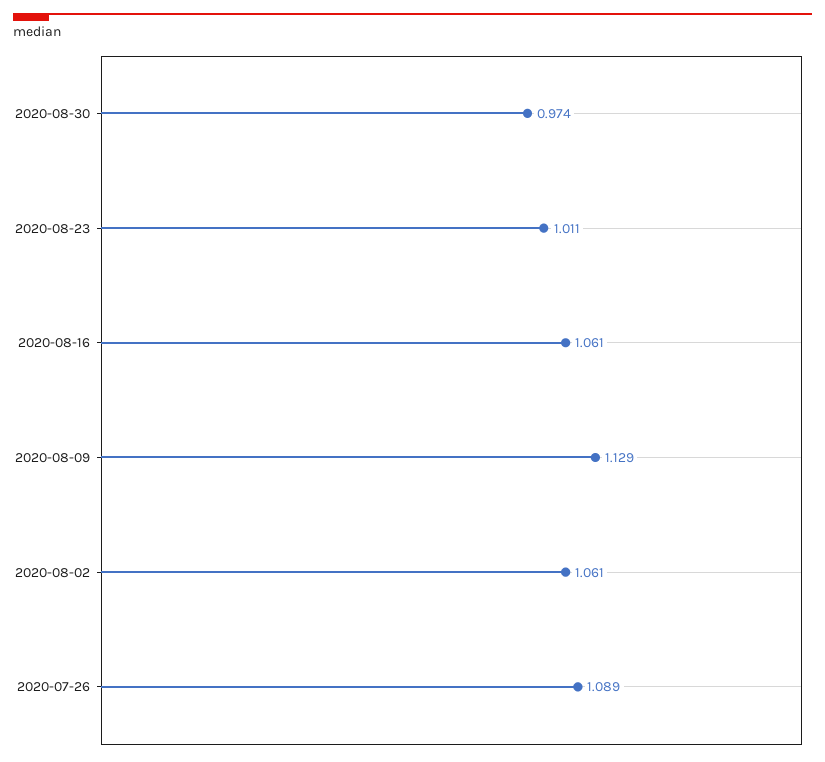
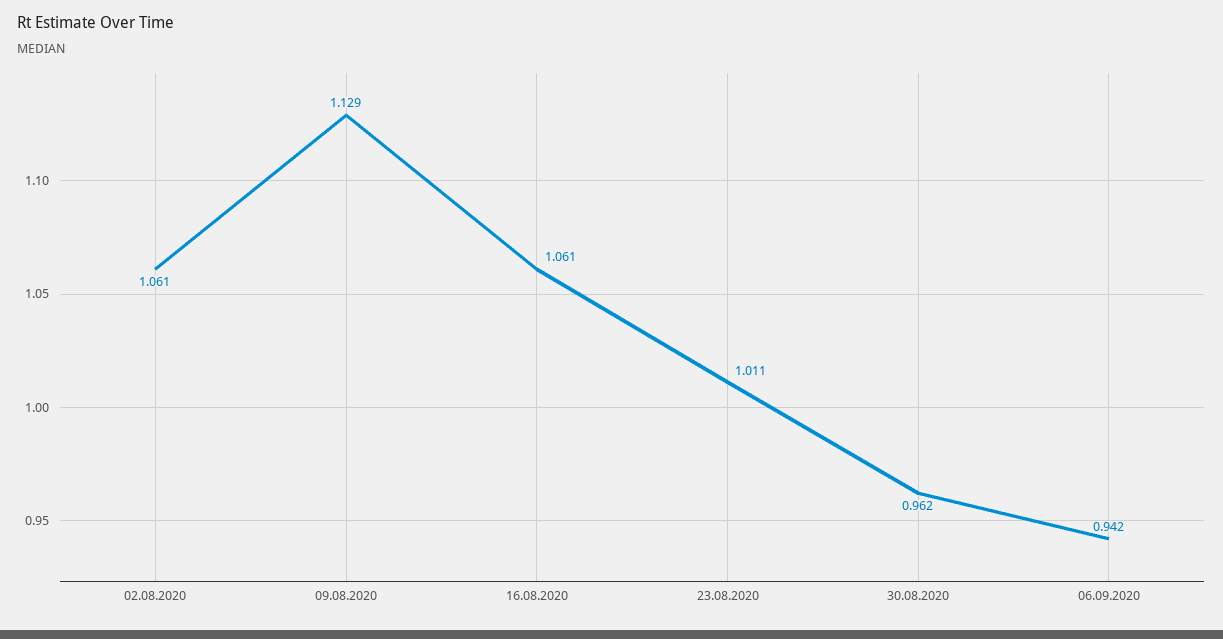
2020-08-30: 0.974 -> 0.962
2020-07-26: 1.089 -> none
06.09.2020: none -> 0.942

